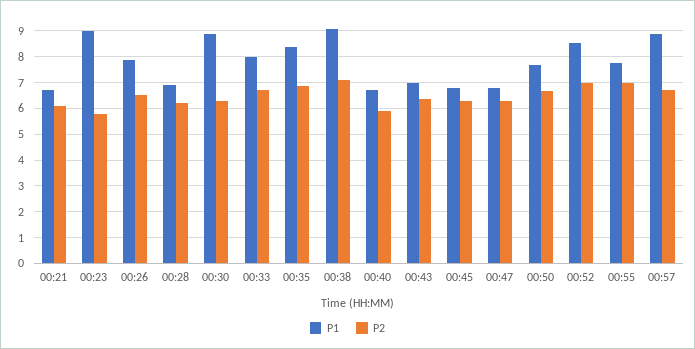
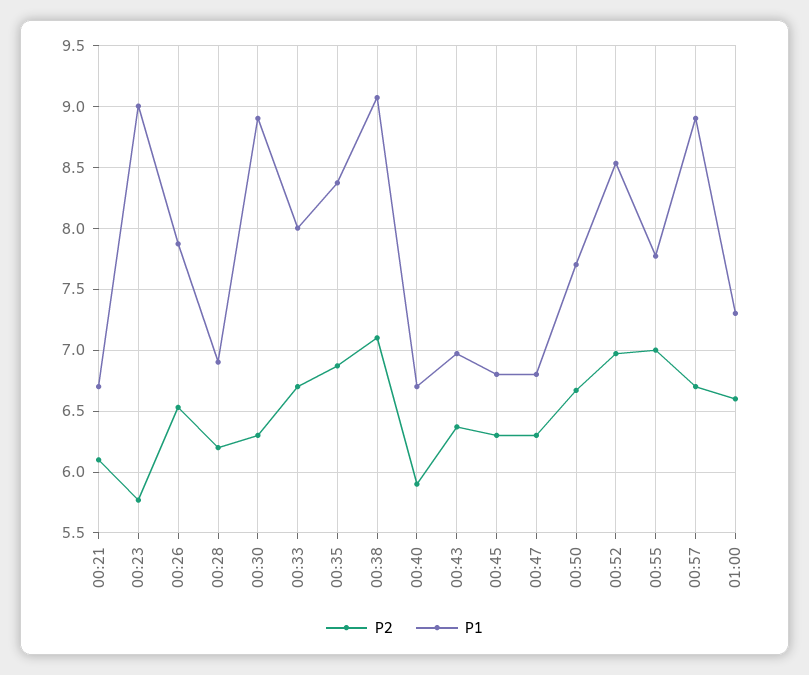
P2, 01:00: none -> 6.6
P1, 01:00: none -> 7.3

